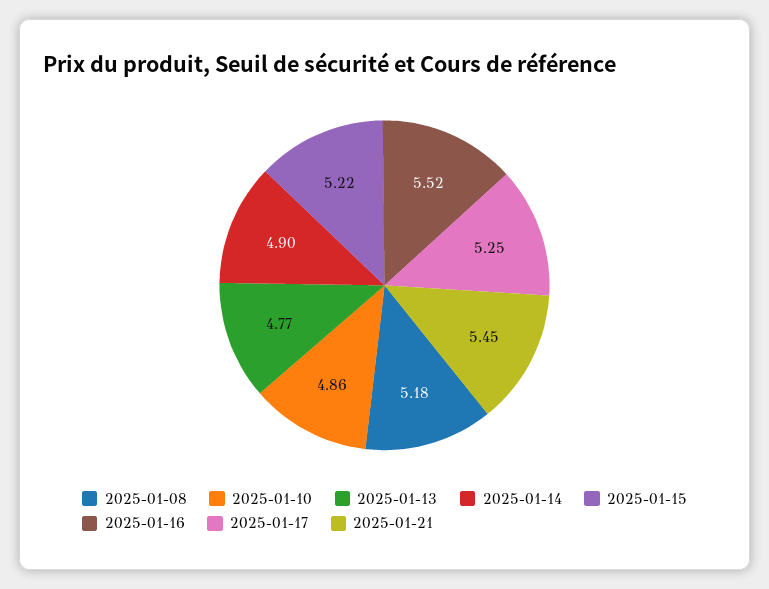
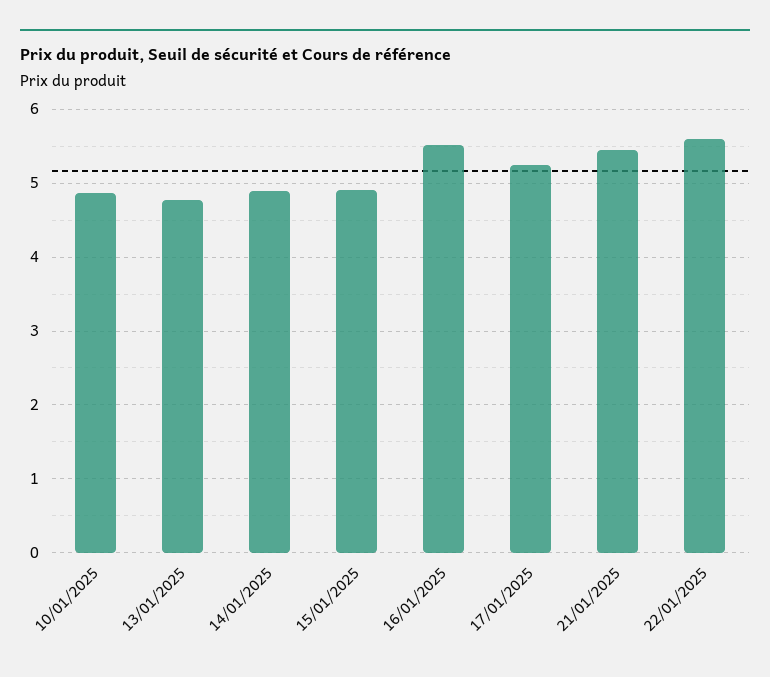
2025-01-08: 5.18 -> none
2025-01-15: 5.22 -> 4.9
22/01/2025: none -> 5.6

